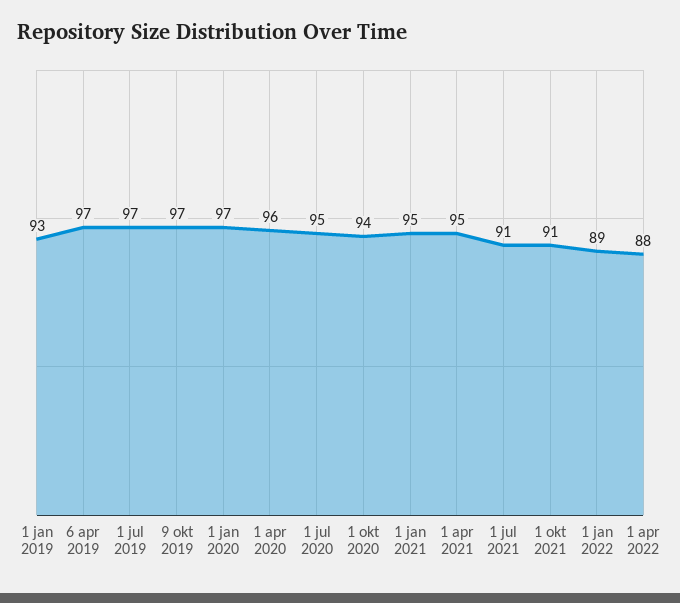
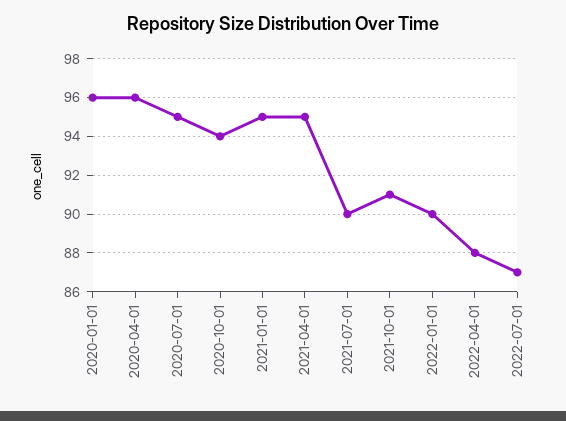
1 jan 2019: 93 -> none
6 apr 2019: 97 -> none
1 jul 2019: 97 -> none
9 okt 2019: 97 -> none
1 jan 2020: 97 -> 96
1 jul 2021: 91 -> 90
1 jan 2022: 89 -> 90
2022-07-01: none -> 87

